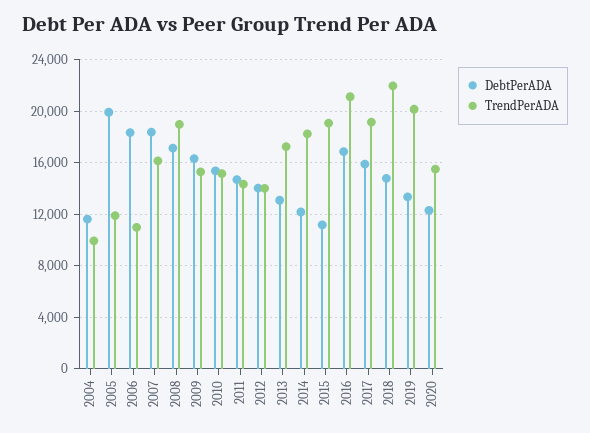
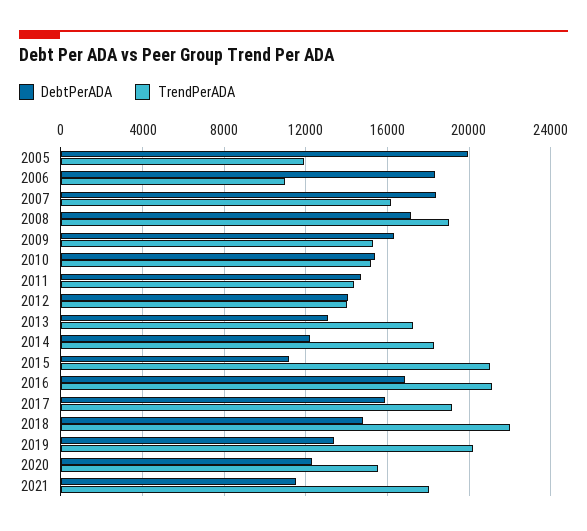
DebtPerADA, 2004: 11500 -> none
TrendPerADA, 2004: 10000 -> none
TrendPerADA, 2015: 19000 -> 21000
DebtPerADA, 2021: none -> 11500
TrendPerADA, 2021: none -> 18000

